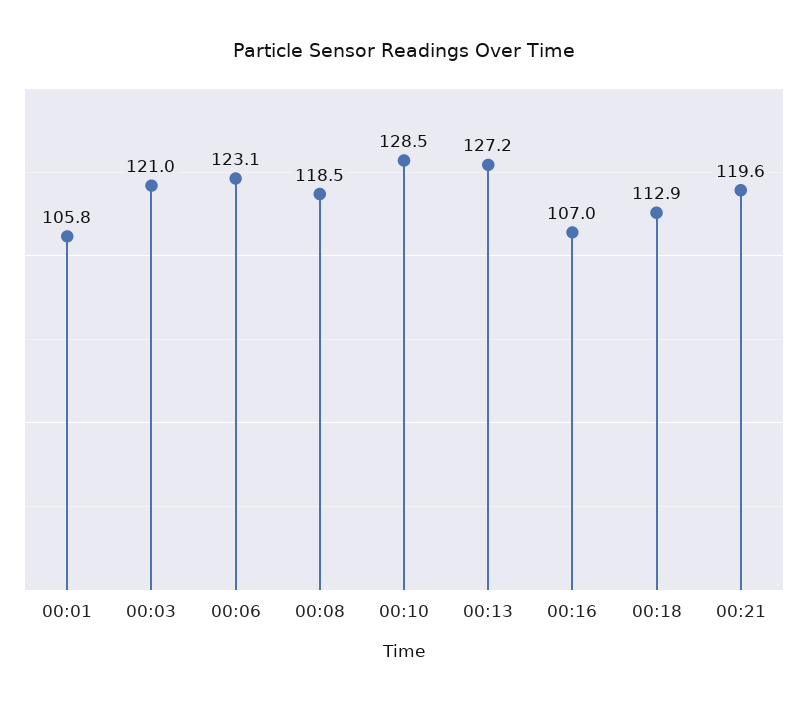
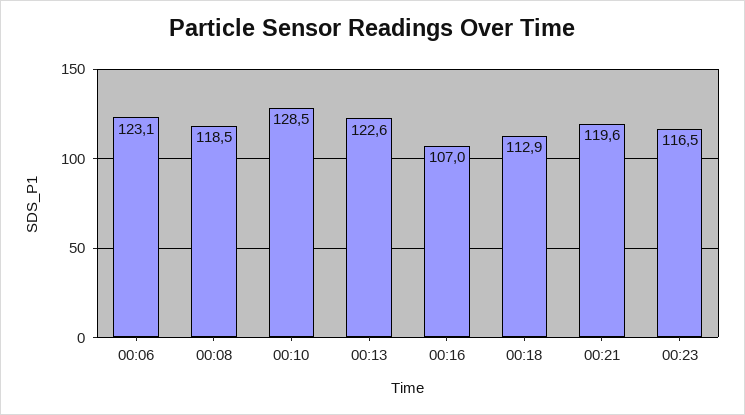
00:01: 105.8 -> none
00:03: 121 -> none
00:13: 127.2 -> 122.6
00:23: none -> 116.5

